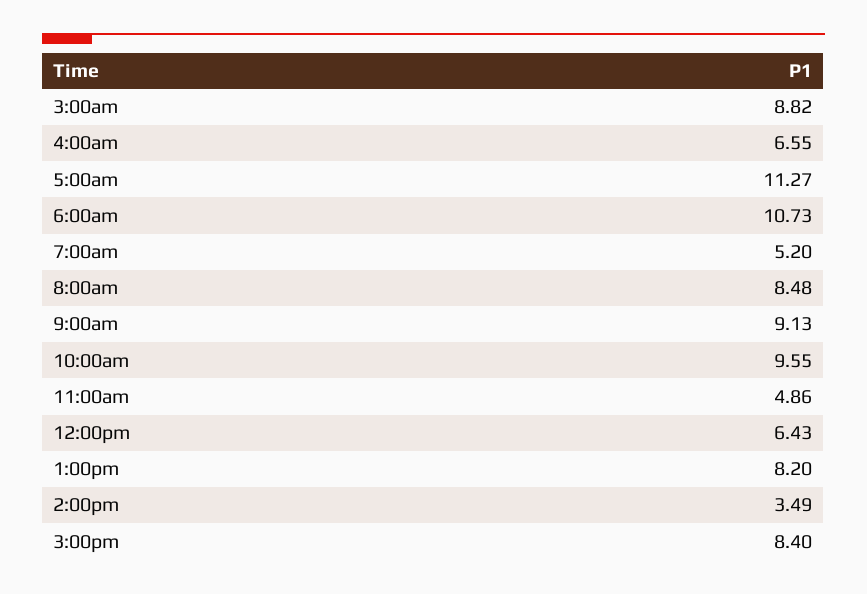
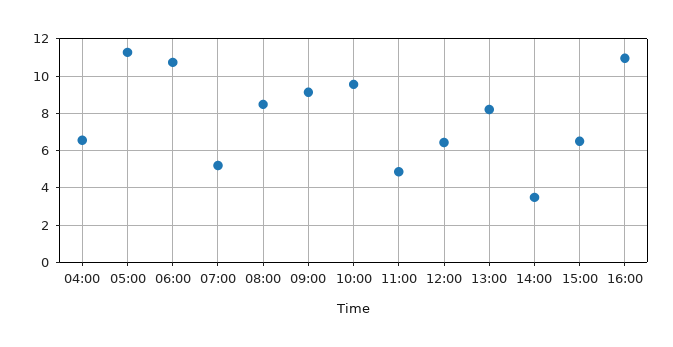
3:00am: 8.82 -> none
3:00pm: 8.4 -> 6.5
16:00: none -> 11

